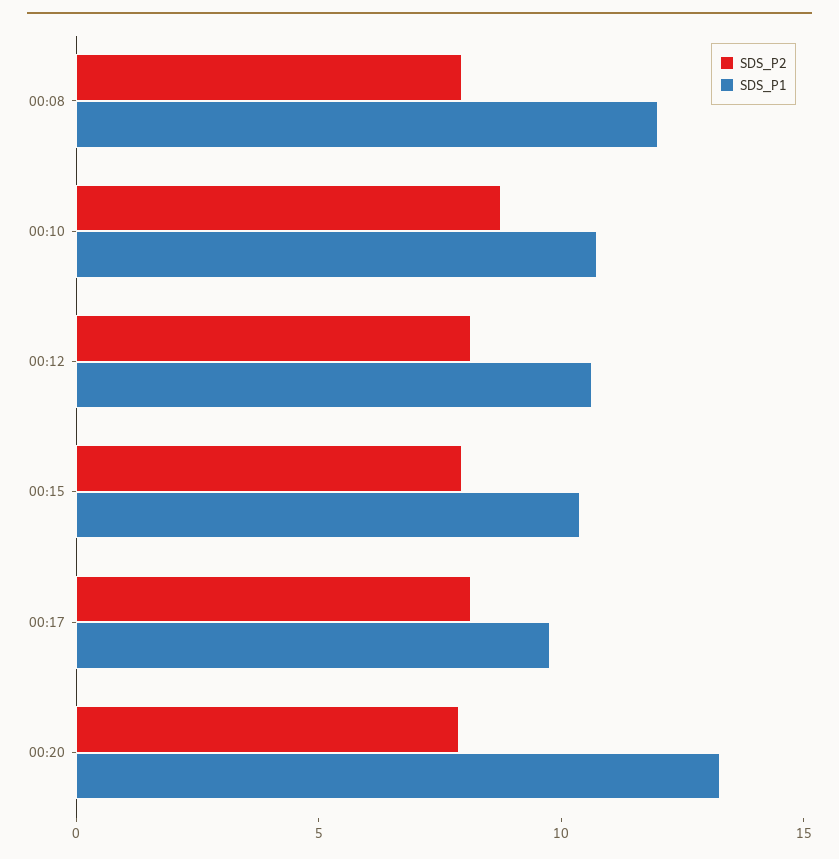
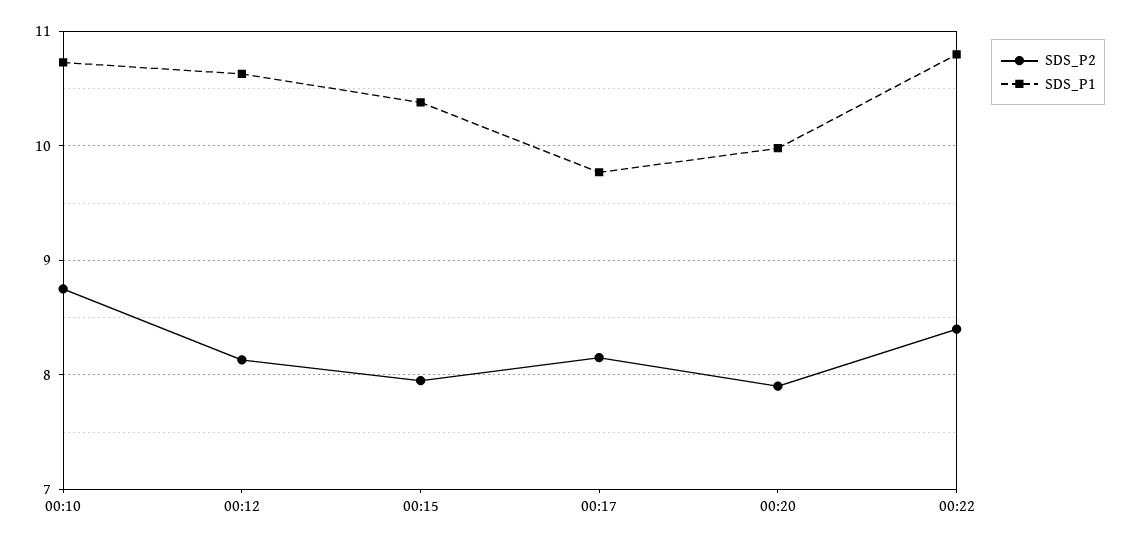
SDS_P2, 00:08: 8 -> none
SDS_P1, 00:08: 12 -> none
SDS_P1, 00:20: 13 -> 10
SDS_P2, 00:22: none -> 8.4
SDS_P1, 00:22: none -> 10.8

